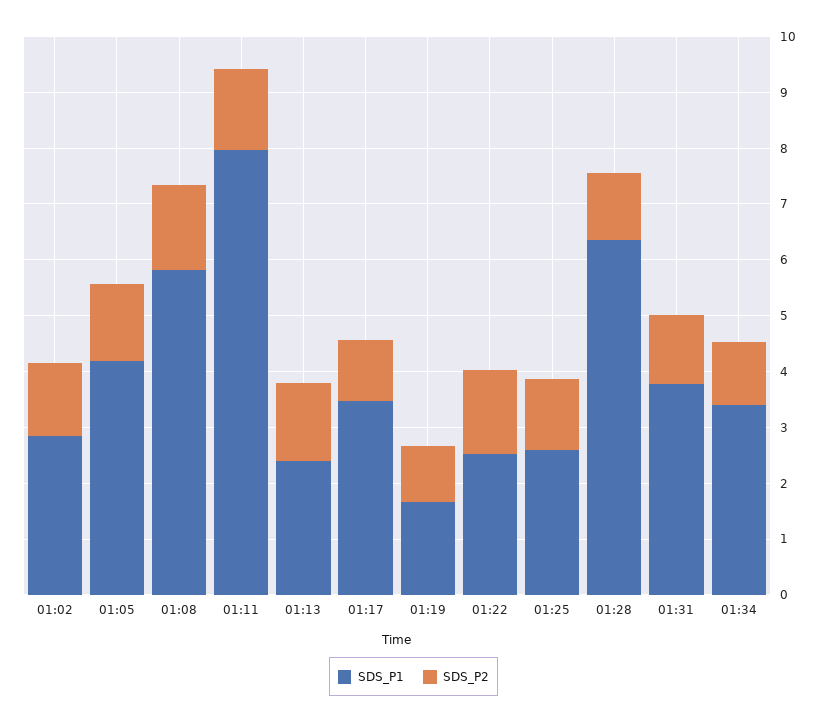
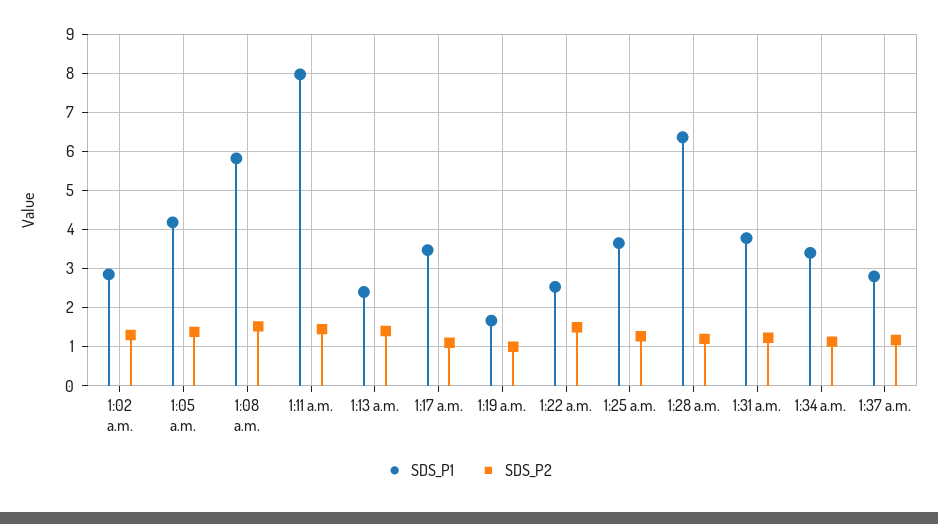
SDS_P1, 01:25: 2.6 -> 3.6
SDS_P1, 1:37 a.m.: none -> 2.8
SDS_P2, 1:37 a.m.: none -> 1.2

